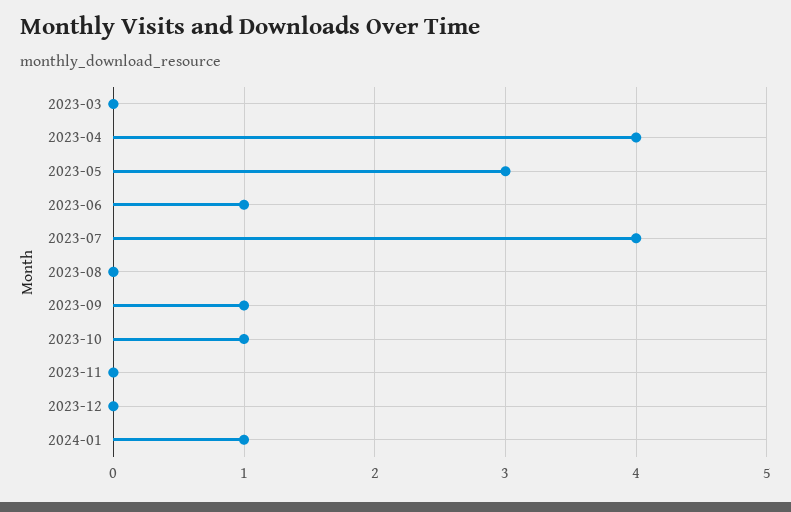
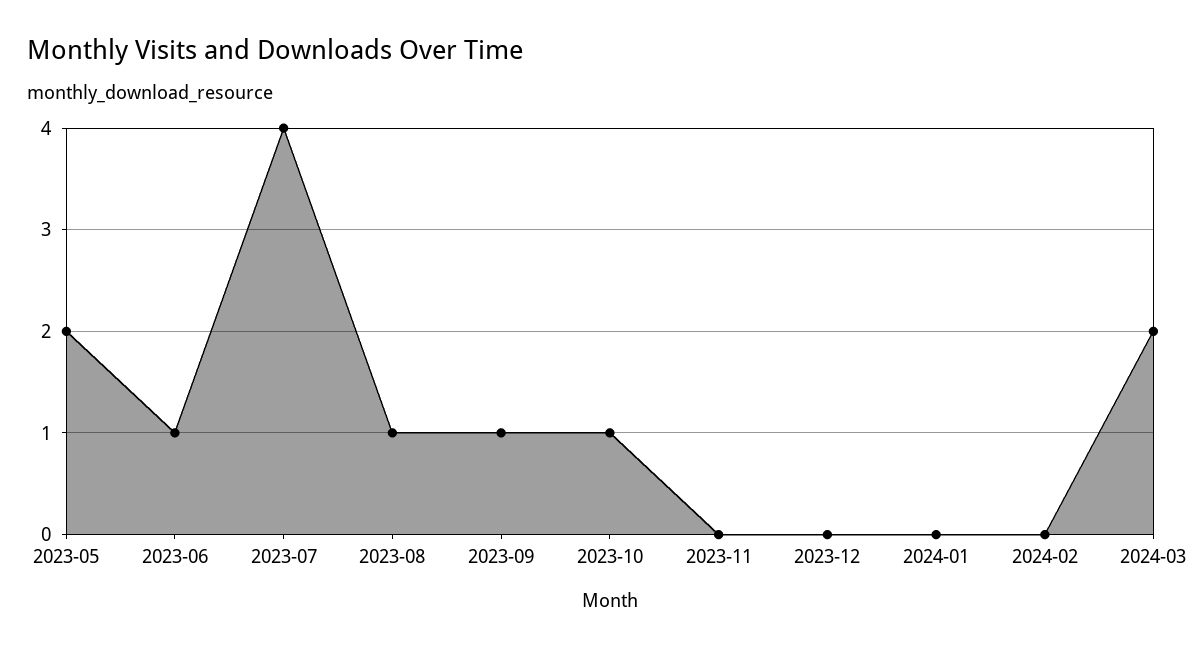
2023-03: 0 -> none
2023-04: 4 -> none
2023-05: 3 -> 2
2023-08: 0 -> 1
2024-01: 1 -> 0
2024-02: none -> 0
2024-03: none -> 2

